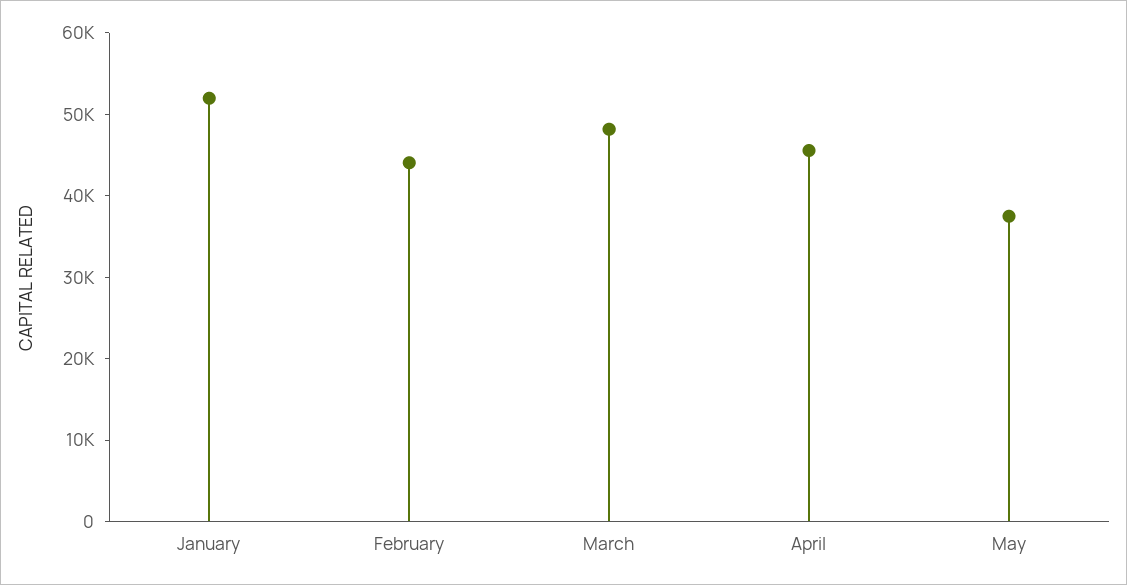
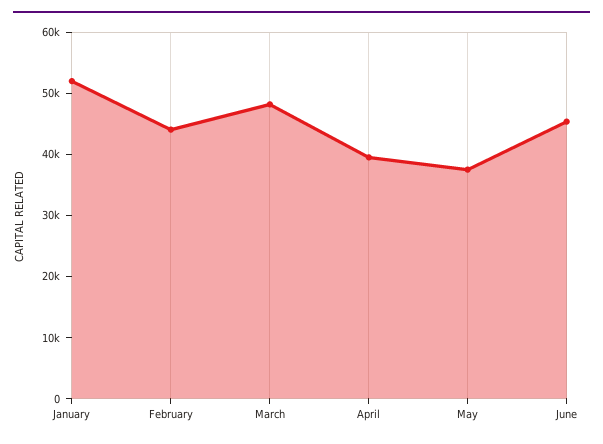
April: 46000 -> 40000
June: none -> 46000

